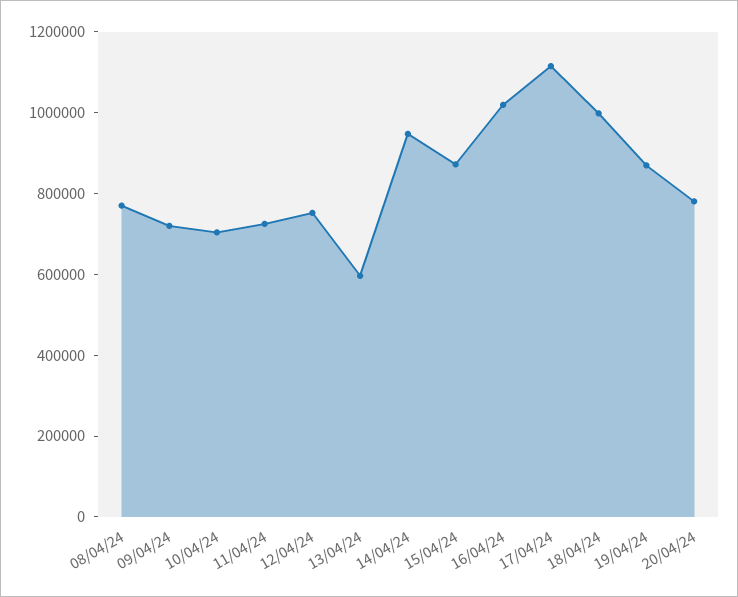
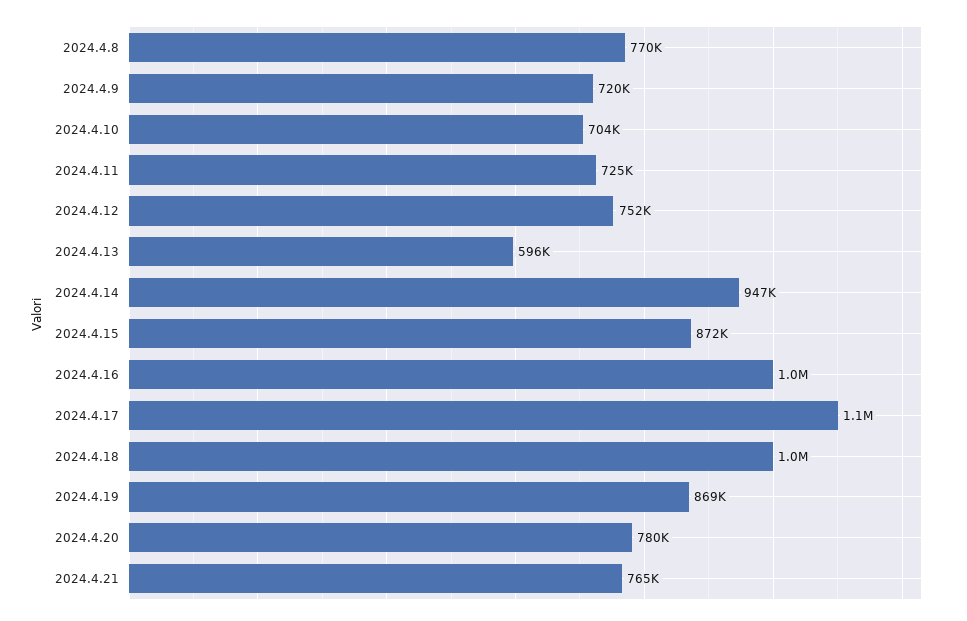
2024.4.21: none -> 765000

